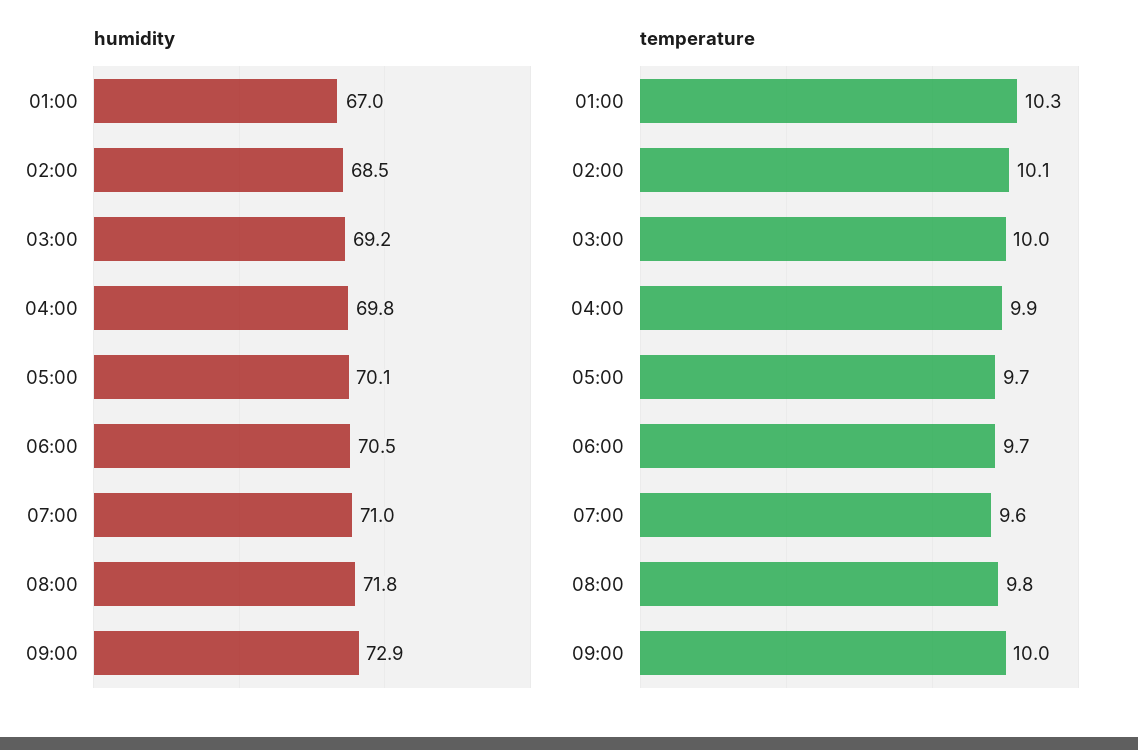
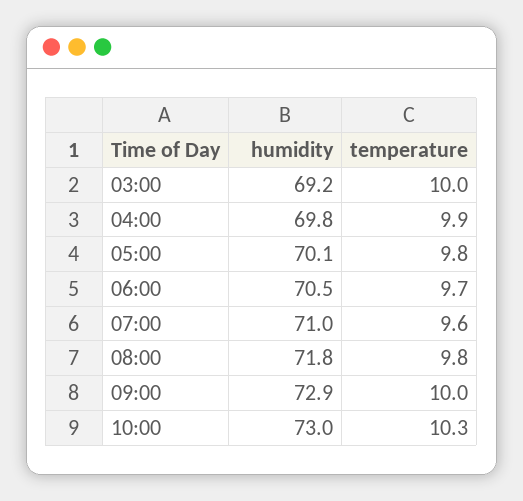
humidity, 01:00: 67 -> none
humidity, 02:00: 68.5 -> none
temperature, 01:00: 10.3 -> none
temperature, 02:00: 10.1 -> none
temperature, 05:00: 9.7 -> 9.8
humidity, 10:00: none -> 73
temperature, 10:00: none -> 10.3

